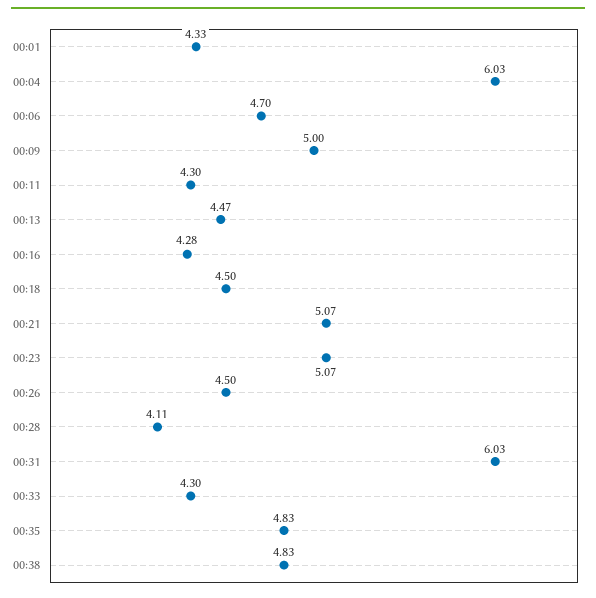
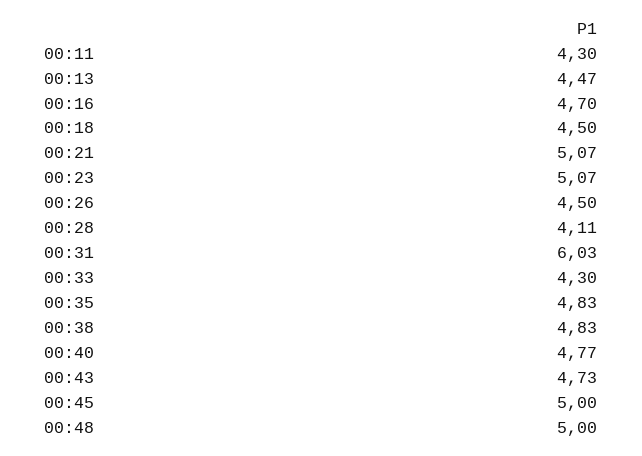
00:01: 4.33 -> none
00:04: 6.03 -> none
00:06: 4.7 -> none
00:09: 5 -> none
00:16: 4.28 -> 4.7
00:40: none -> 4.77
00:43: none -> 4.73
00:45: none -> 5
00:48: none -> 5

